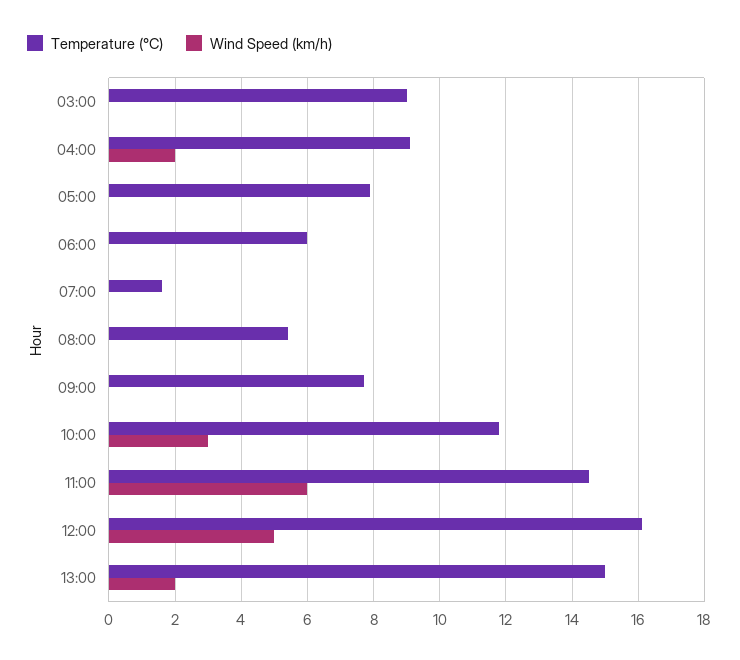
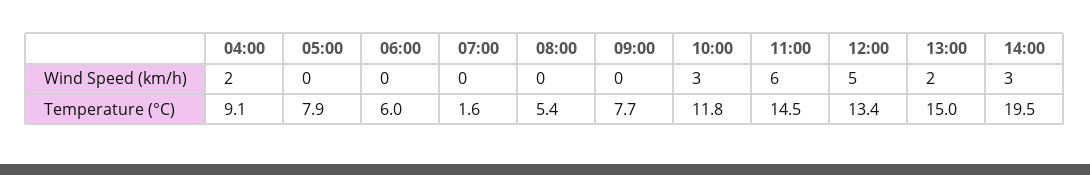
Temperature (°C), 03:00: 9 -> none
Wind Speed (km/h), 03:00: 0 -> none
Temperature (°C), 12:00: 16 -> 13.4
Wind Speed (km/h), 14:00: none -> 3
Temperature (°C), 14:00: none -> 19.5

